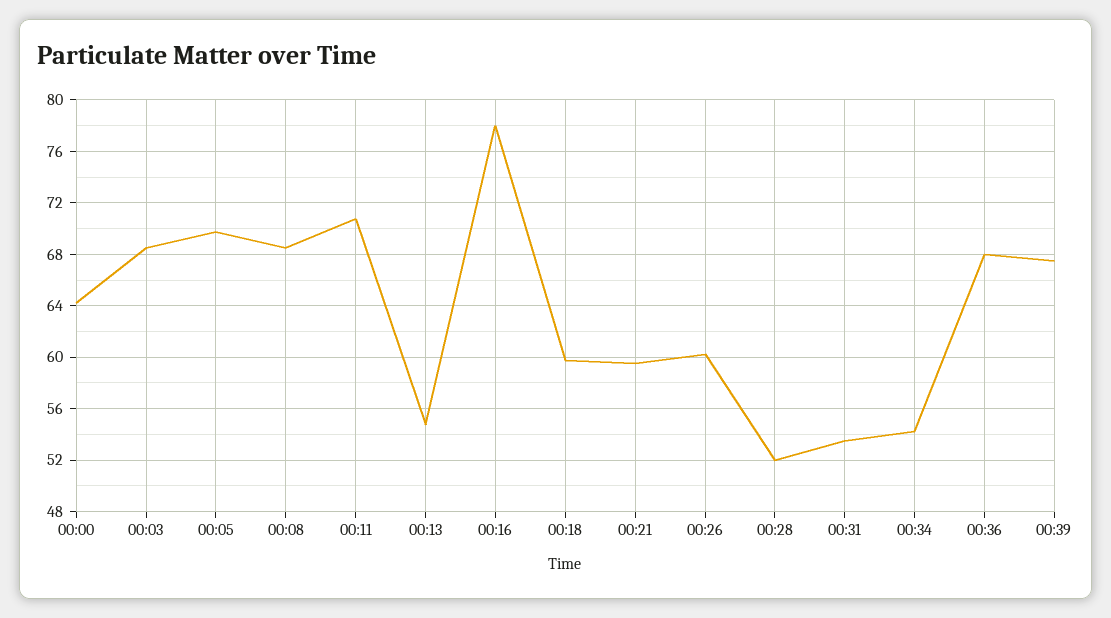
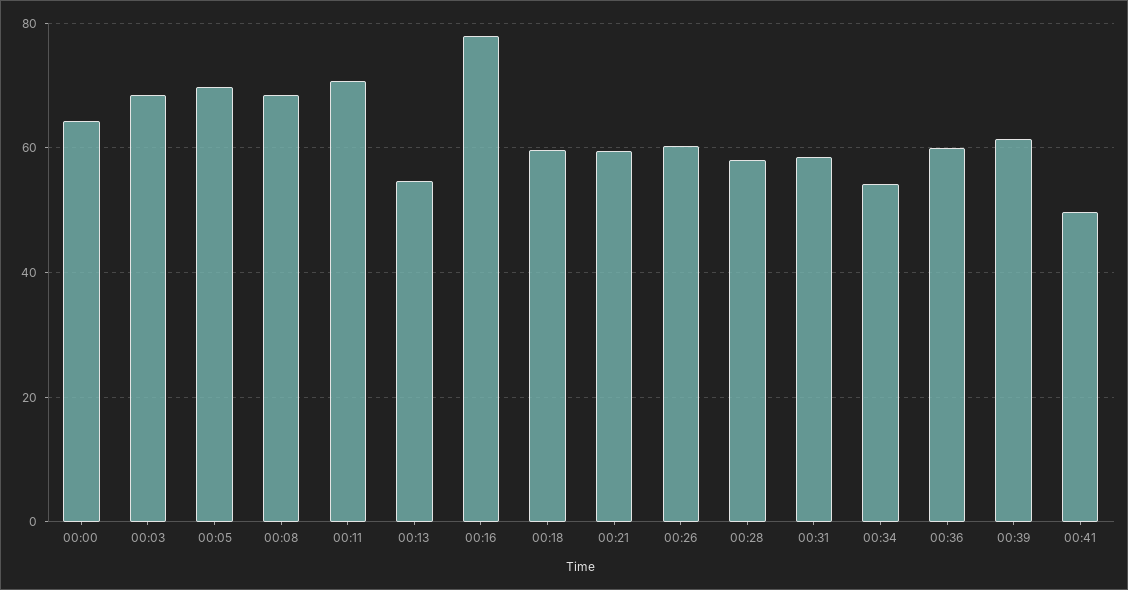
00:28: 52 -> 58
00:31: 53.5 -> 58
00:36: 68 -> 60
00:39: 67.5 -> 62
00:41: none -> 50

